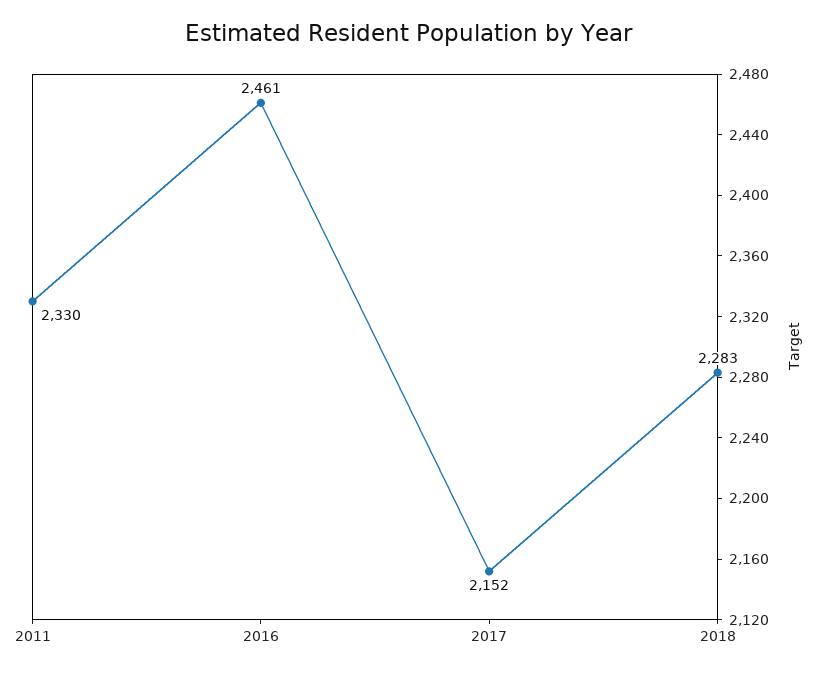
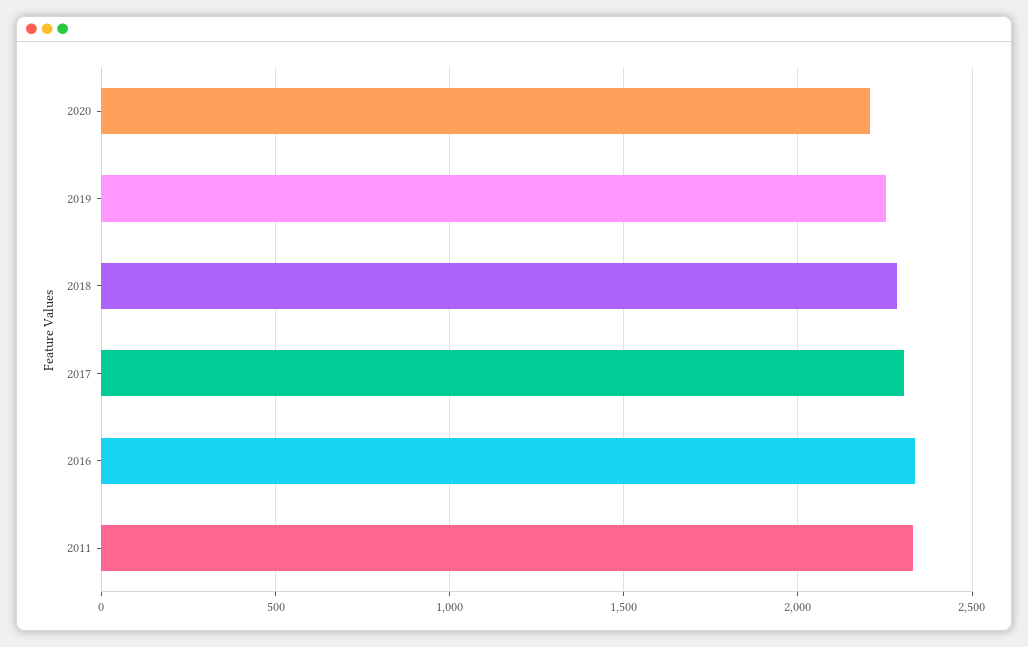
2016: 2461 -> 2350
2017: 2152 -> 2300
2020: none -> 2200
2019: none -> 2250

